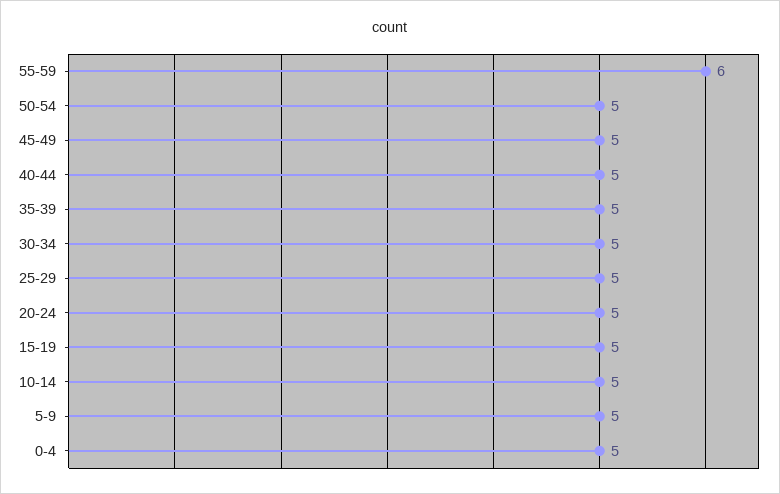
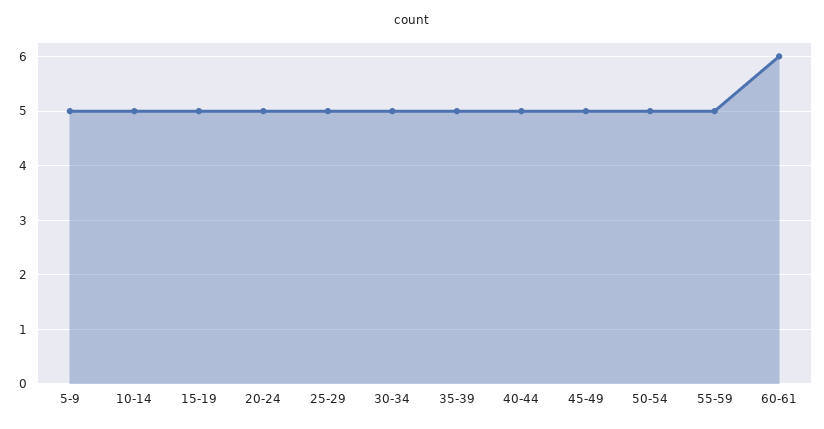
55-59: 6 -> 5
0-4: 5 -> none
60-61: none -> 6

